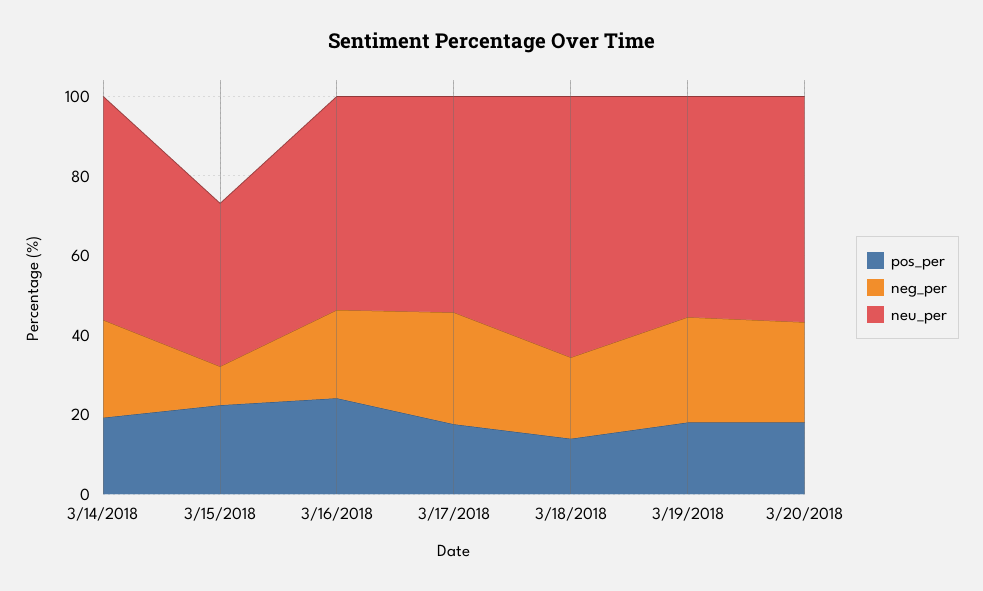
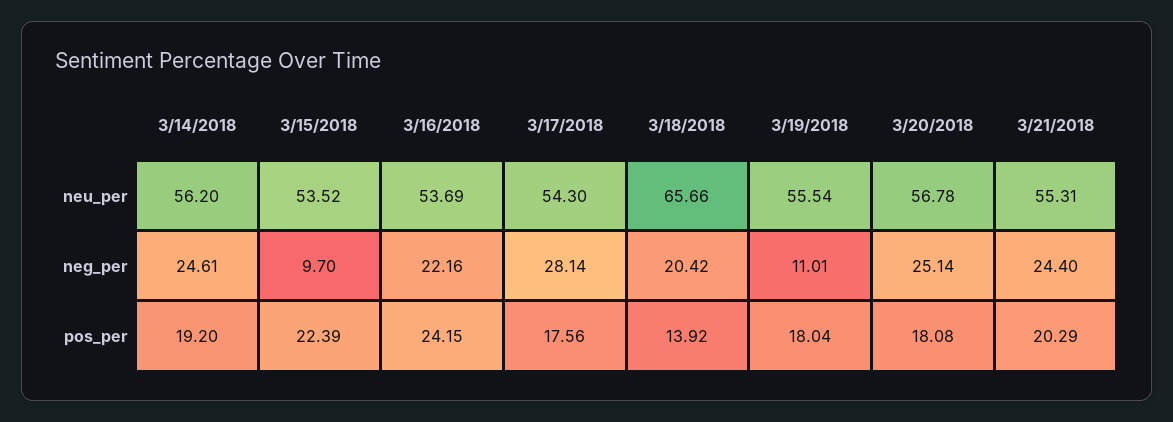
neu_per, 3/15/2018: 40 -> 53.52
neg_per, 3/19/2018: 25 -> 11.01
neu_per, 3/21/2018: none -> 55.31
neg_per, 3/21/2018: none -> 24.4
pos_per, 3/21/2018: none -> 20.29

